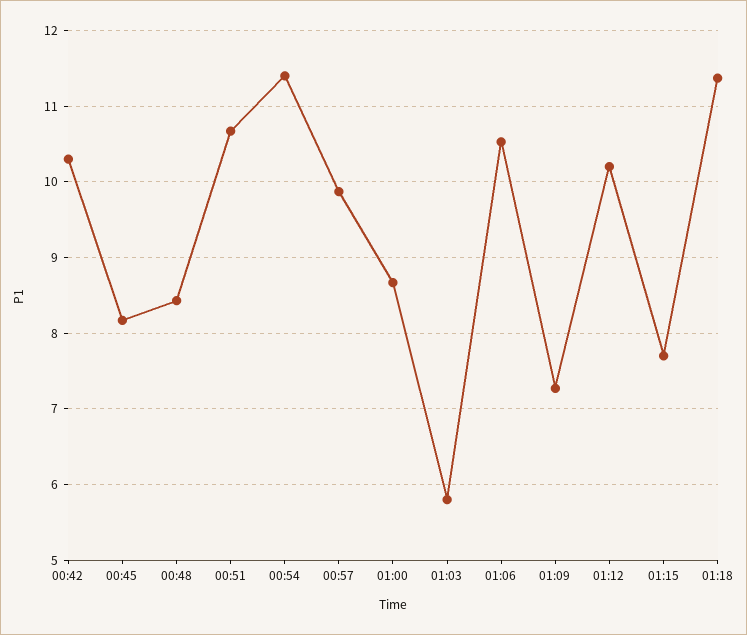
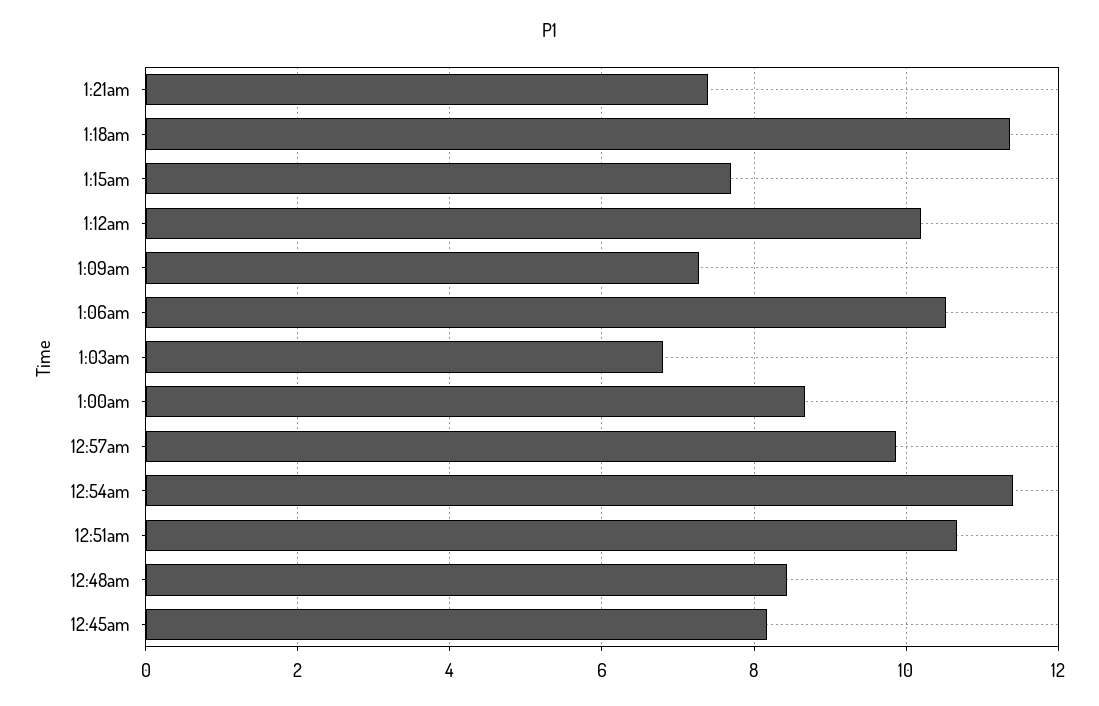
00:42: 10.3 -> none
01:03: 5.8 -> 6.8
1:21am: none -> 7.4

